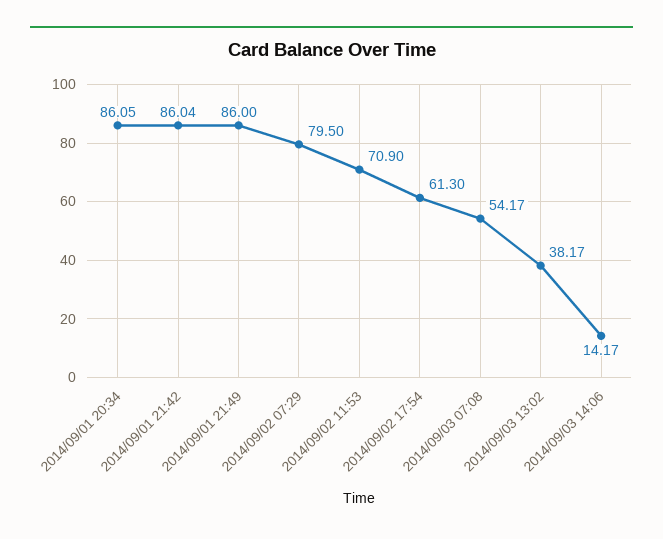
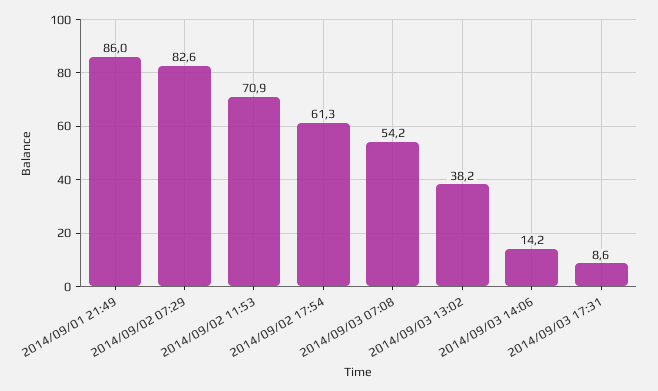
2014/09/01 20:34: 86.05 -> none
2014/09/01 21:42: 86.04 -> none
2014/09/02 07:29: 79.5 -> 82.6
2014/09/03 17:31: none -> 8.6

